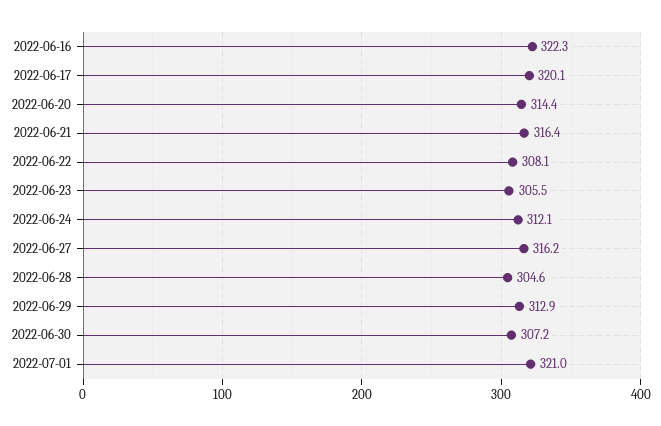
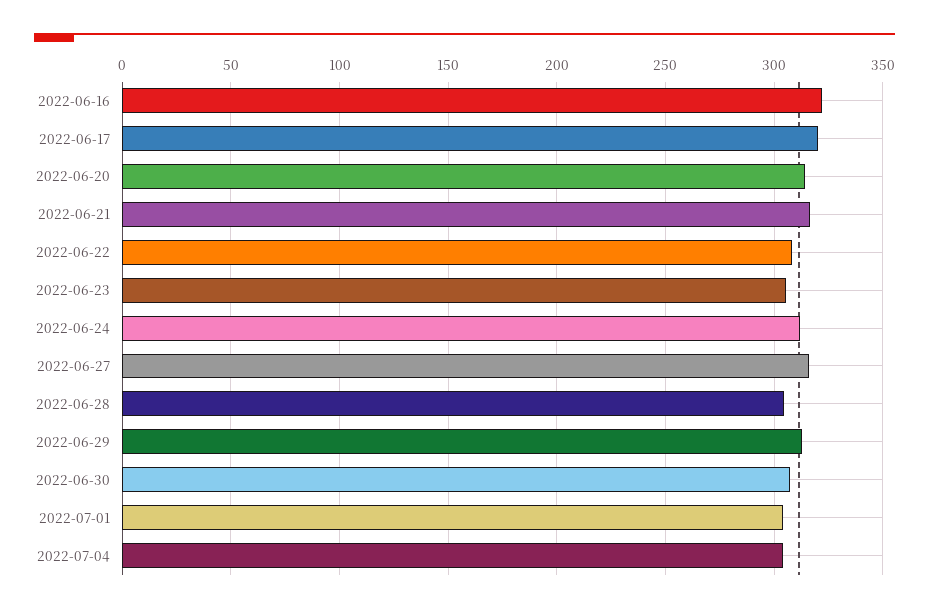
2022-07-01: 321 -> 305
2022-07-04: none -> 305

